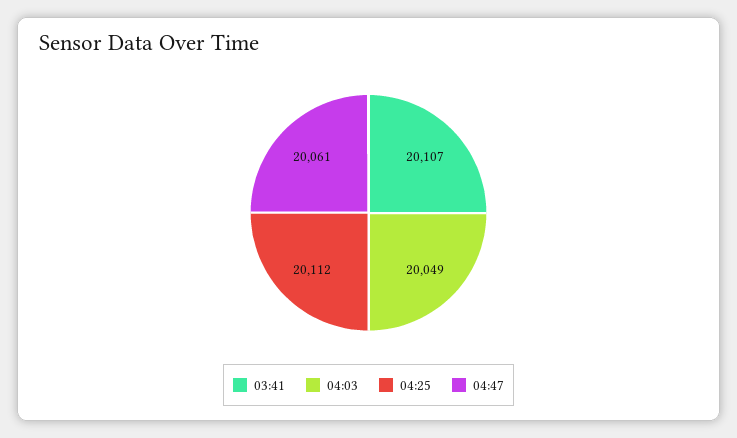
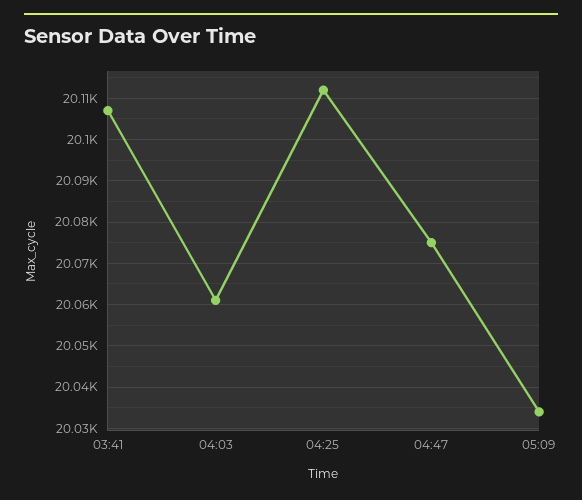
04:03: 20049 -> 20060
04:47: 20061 -> 20075
05:09: none -> 20035

